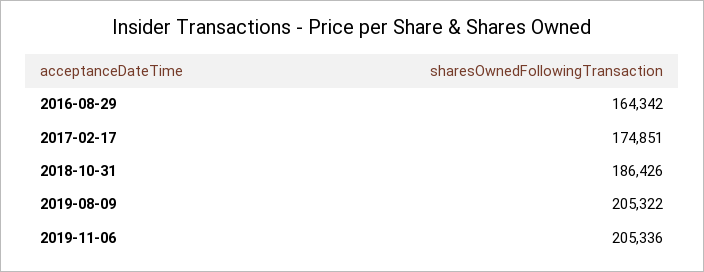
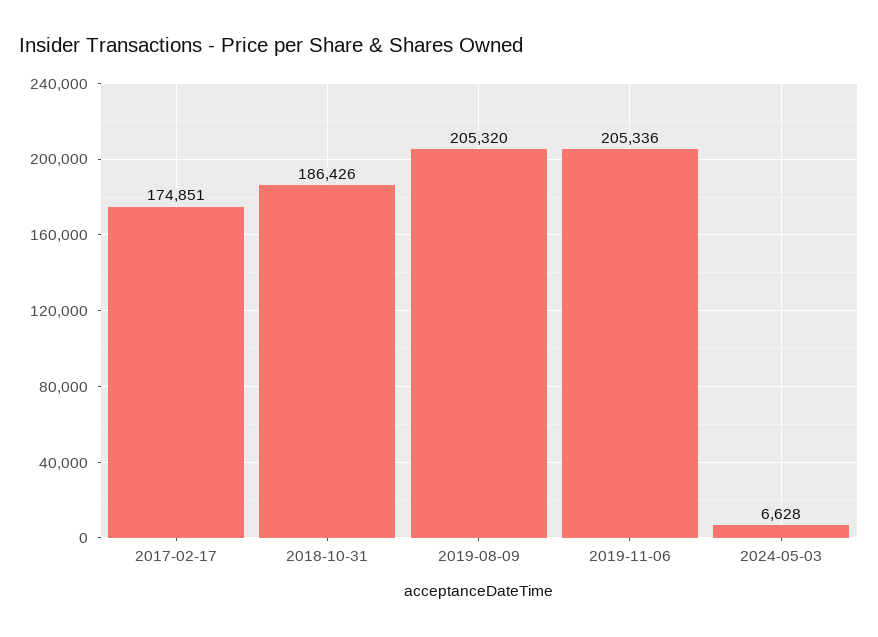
2016-08-29: 164342 -> none
2019-08-09: 205322 -> 205320
2024-05-03: none -> 6628

